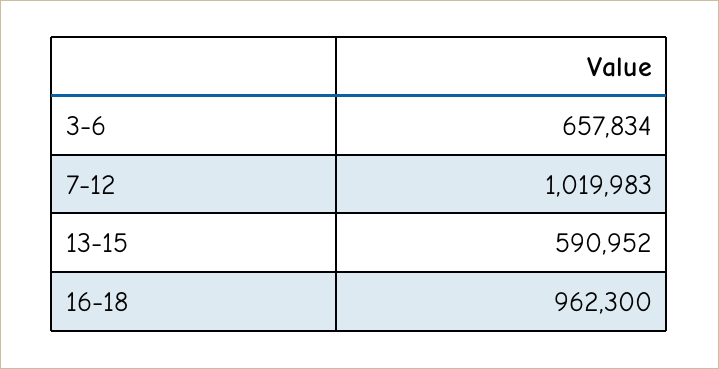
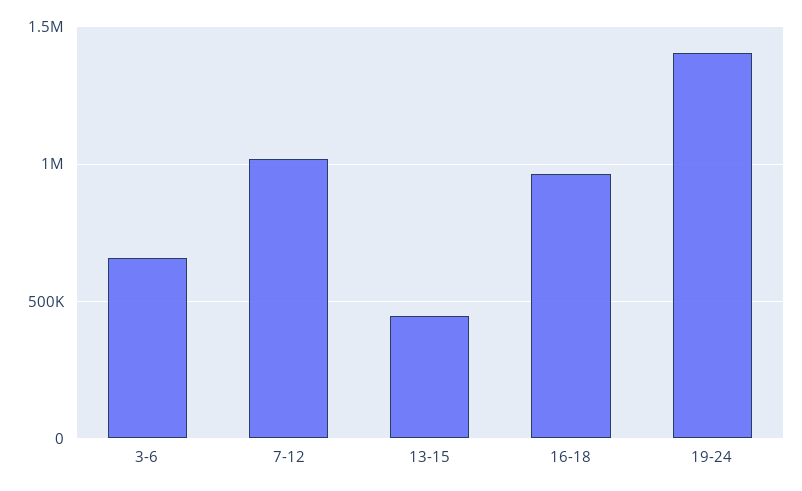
13-15: 590952 -> 450000
19-24: none -> 1400000

